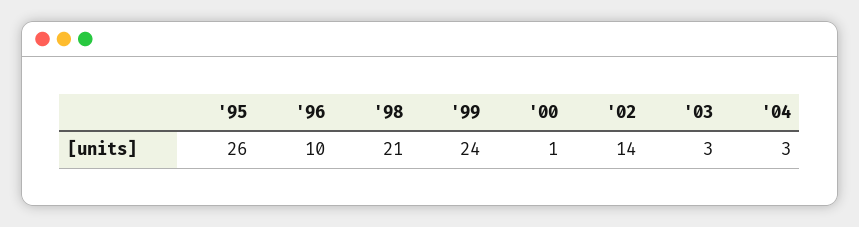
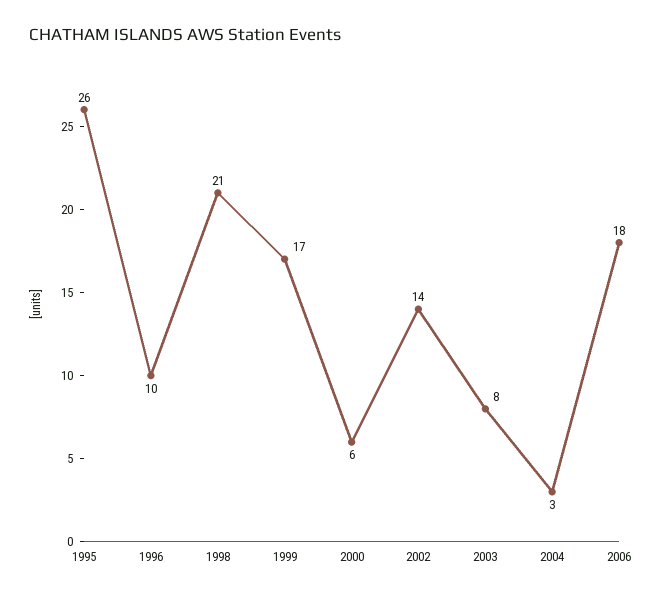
'99: 24 -> 17
'00: 1 -> 6
'03: 3 -> 8
2006: none -> 18

